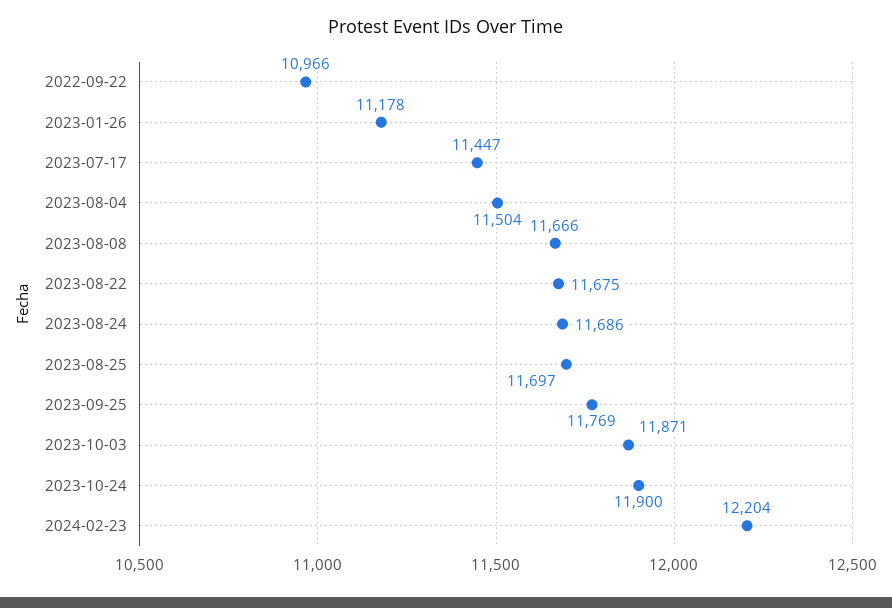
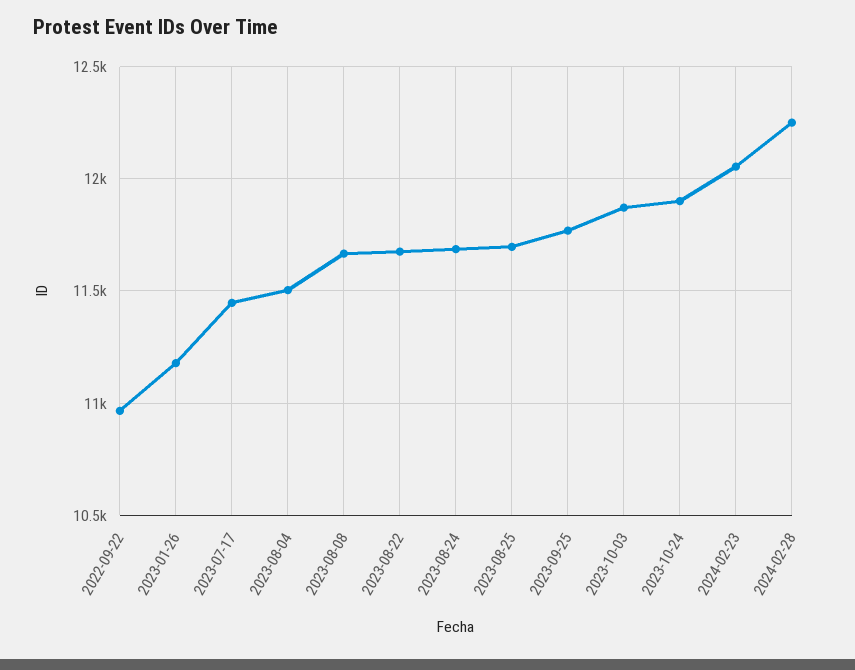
2024-02-23: 12204 -> 12050
2024-02-28: none -> 12250

